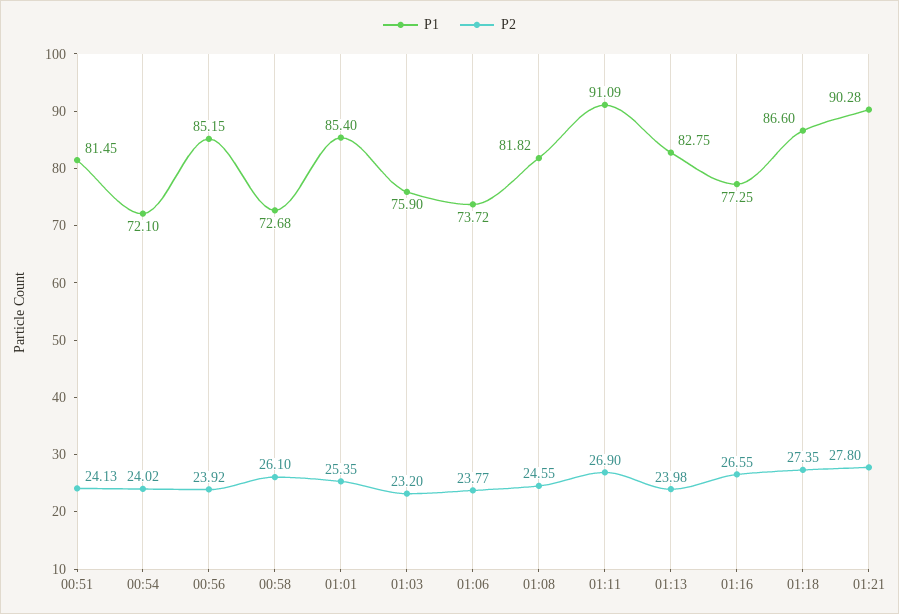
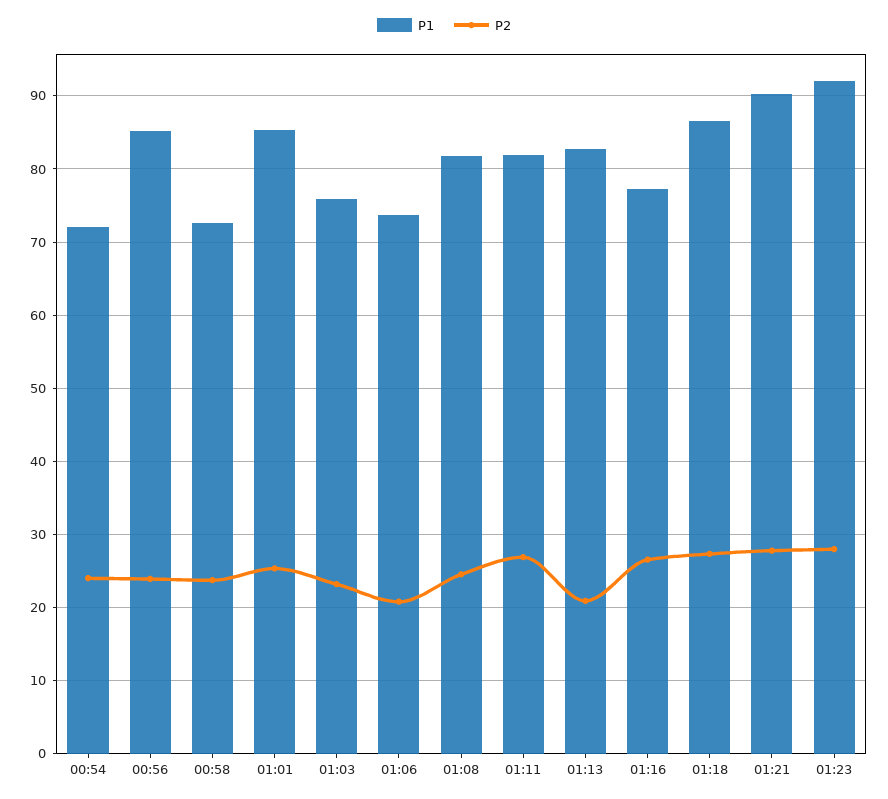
P1, 00:51: 81.45 -> none
P2, 00:51: 24.13 -> none
P2, 00:58: 26.1 -> 24
P2, 01:06: 23.77 -> 21
P1, 01:11: 91.09 -> 82
P2, 01:13: 23.98 -> 21
P1, 01:23: none -> 92
P2, 01:23: none -> 28

